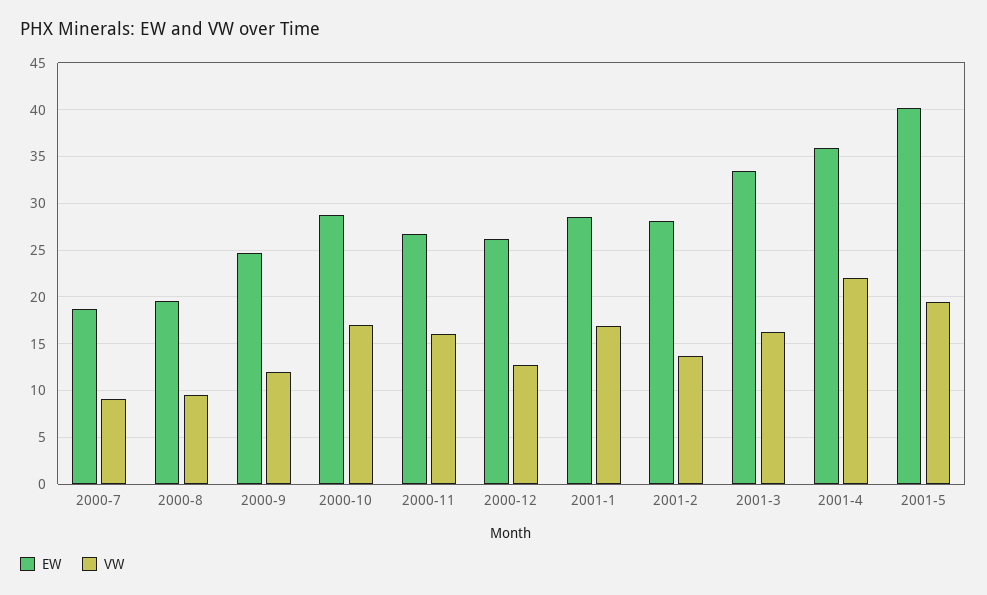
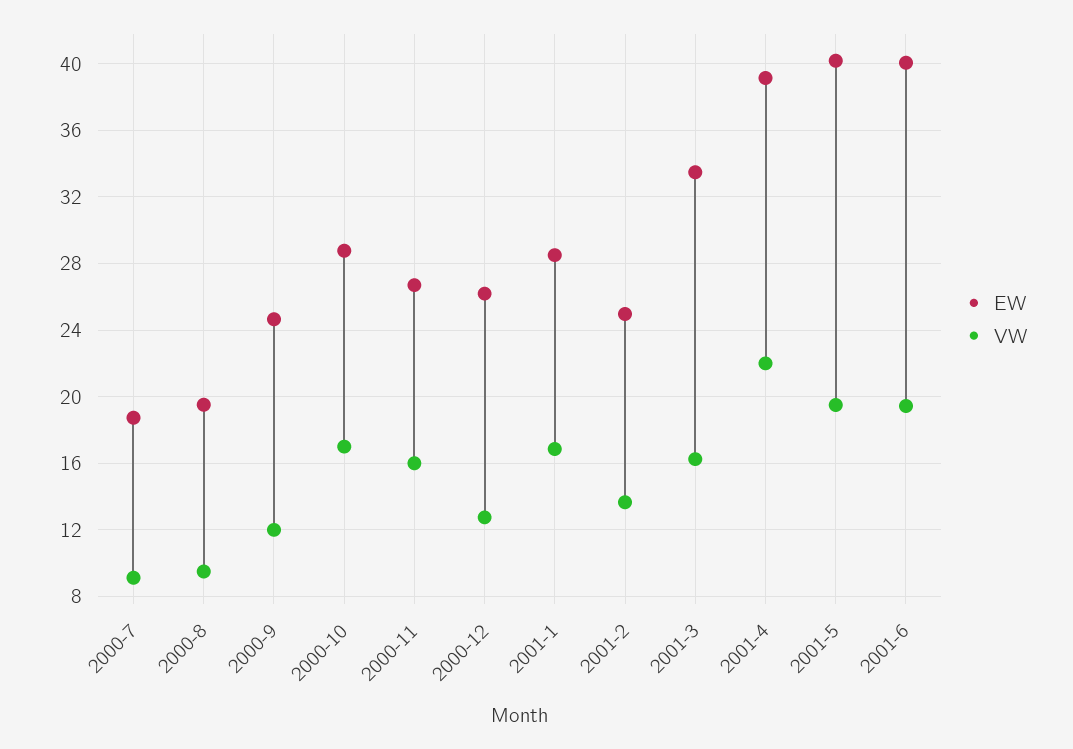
EW, 2001-2: 28 -> 25
EW, 2001-4: 36 -> 39
EW, 2001-6: none -> 40
VW, 2001-6: none -> 19.5

